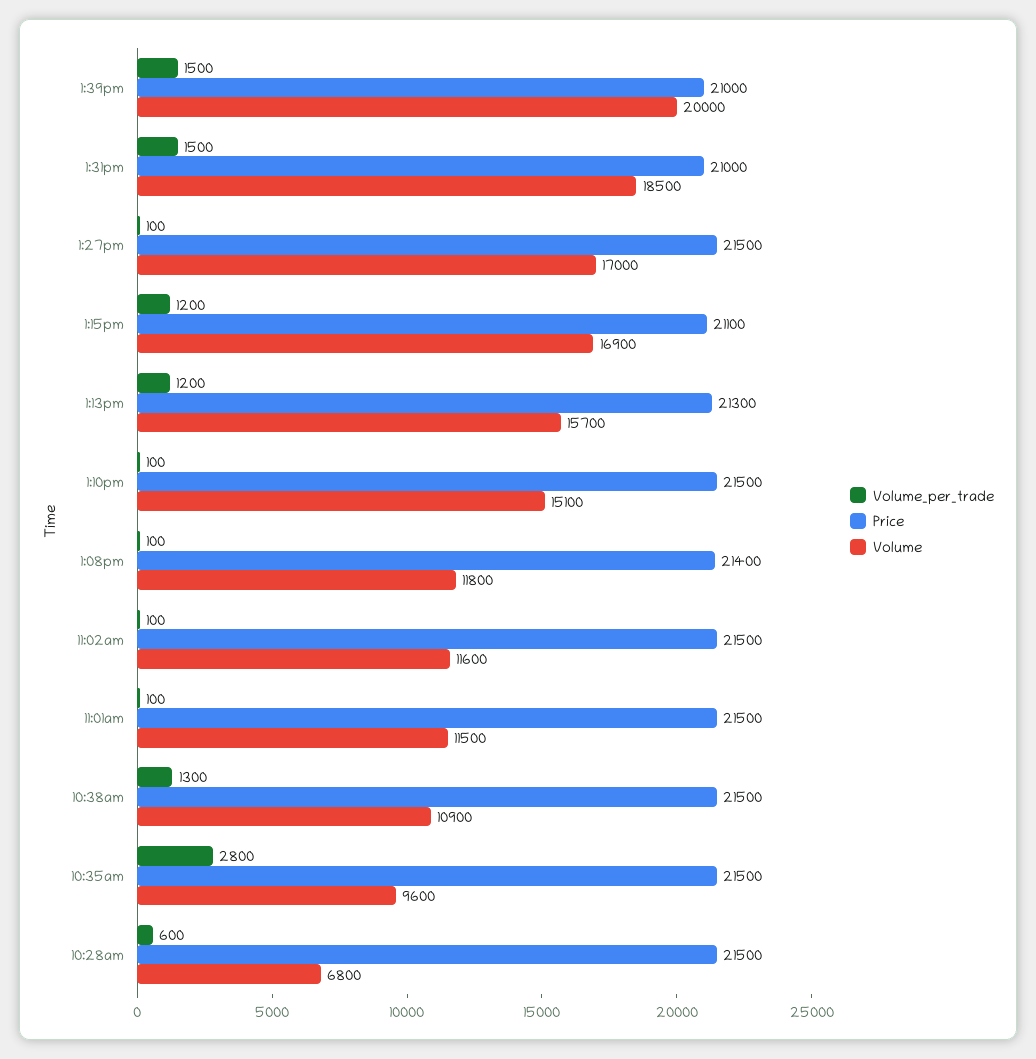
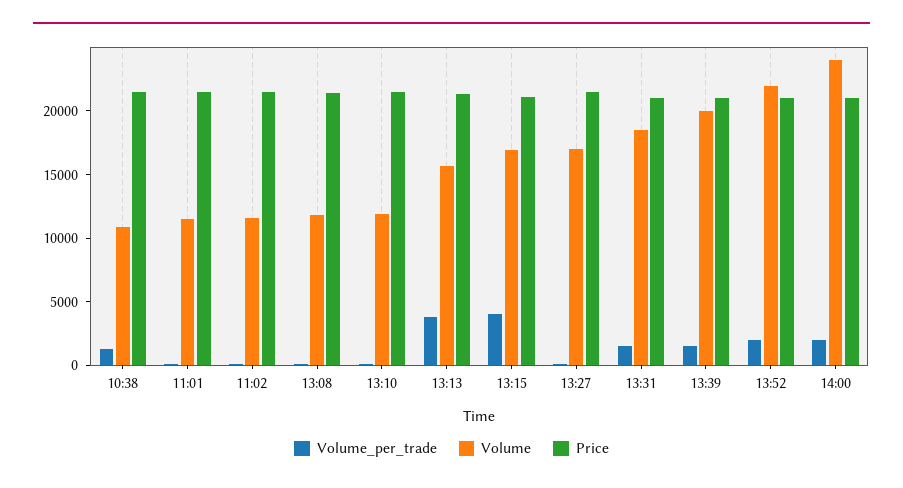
Volume_per_trade, 1:15pm: 1200 -> 4000
Volume_per_trade, 1:13pm: 1200 -> 4000
Volume, 1:10pm: 15100 -> 12000
Volume_per_trade, 10:35am: 2800 -> none
Price, 10:35am: 21500 -> none
Volume, 10:35am: 9600 -> none
Volume_per_trade, 10:28am: 600 -> none
Price, 10:28am: 21500 -> none
Volume, 10:28am: 6800 -> none
Volume_per_trade, 13:52: none -> 2000
Volume, 13:52: none -> 22000
Price, 13:52: none -> 21000
Volume_per_trade, 14:00: none -> 2000
Volume, 14:00: none -> 24000
Price, 14:00: none -> 21000

